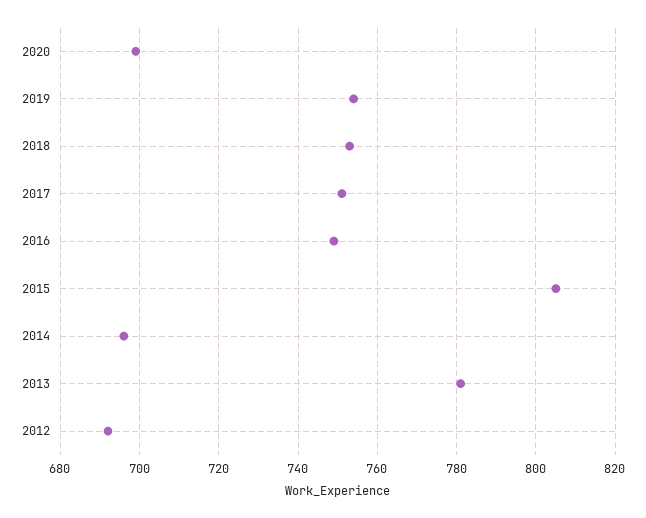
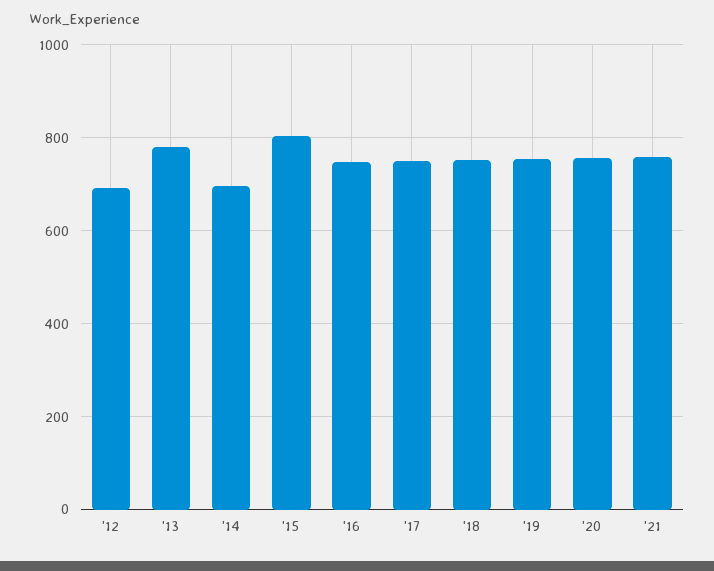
2020: 700 -> 760
'21: none -> 760

